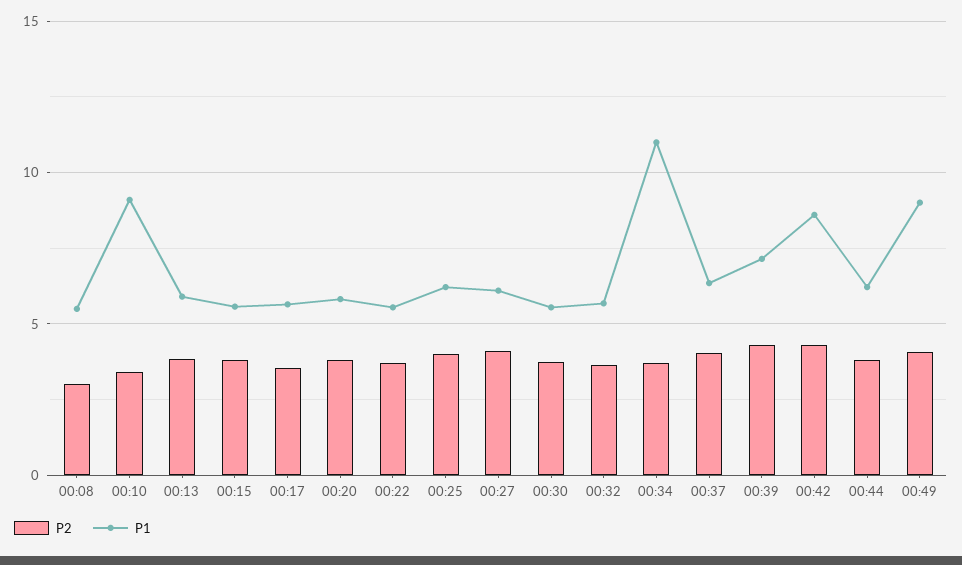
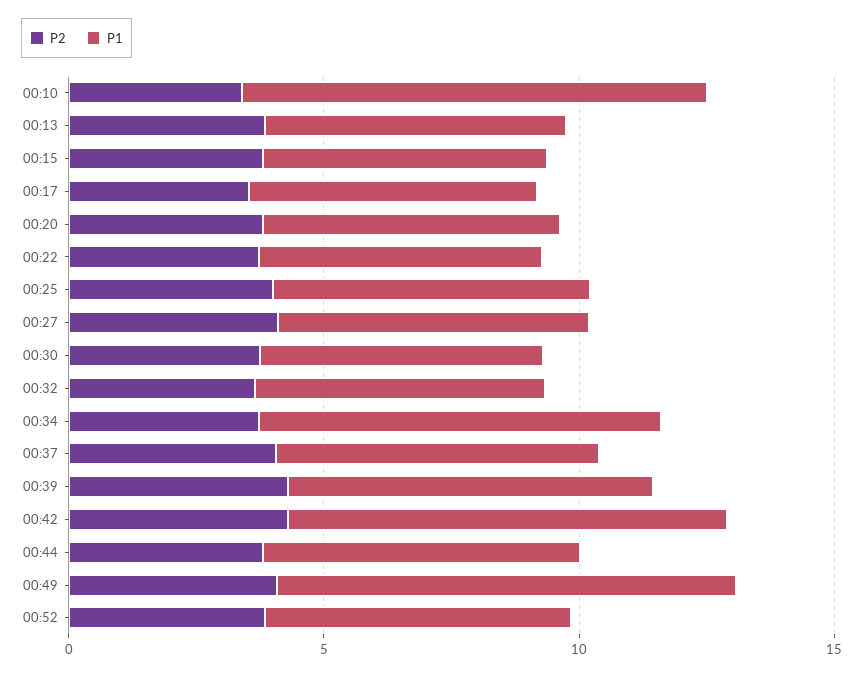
P2, 00:08: 3 -> none
P1, 00:08: 5.5 -> none
P1, 00:34: 11 -> 8
P2, 00:52: none -> 4
P1, 00:52: none -> 6

